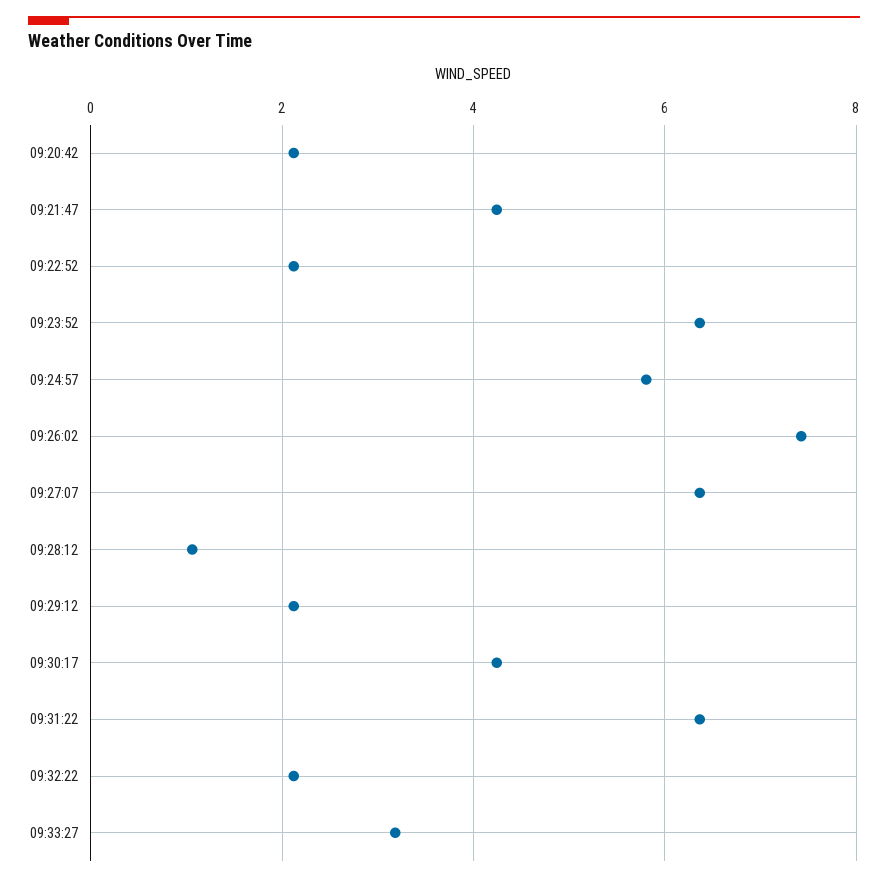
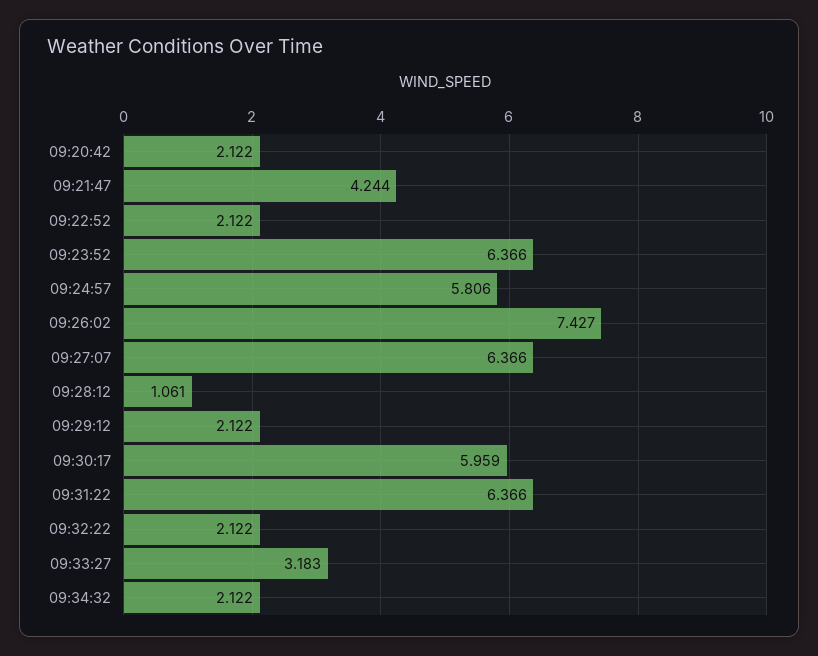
09:30:17: 4.2 -> 5.959
09:34:32: none -> 2.122

